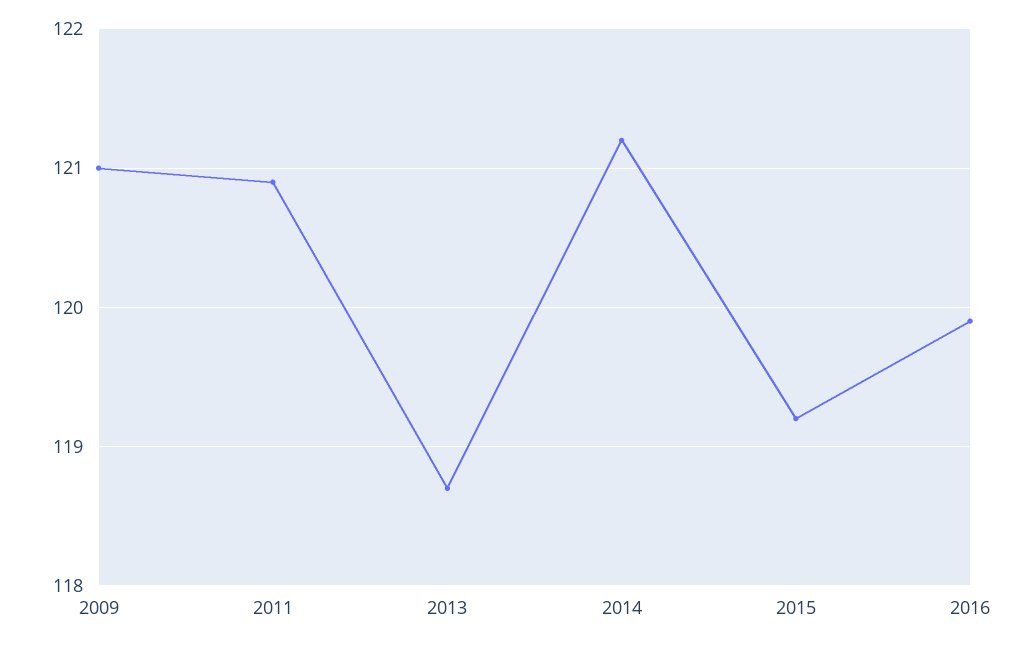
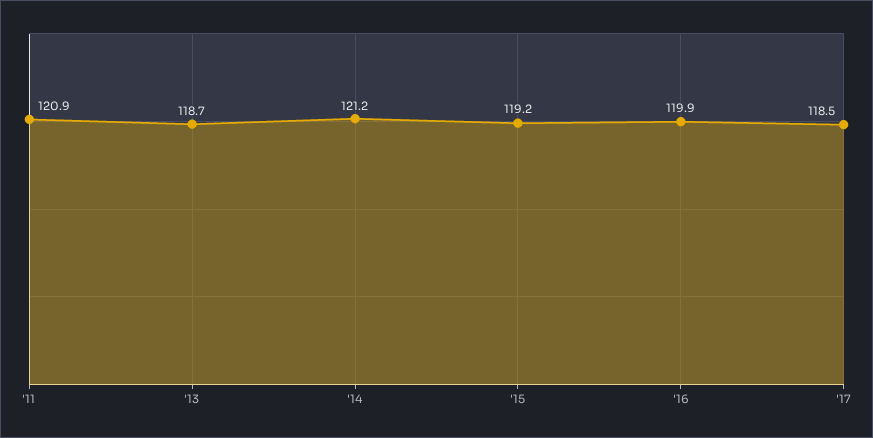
2009: 121 -> none
'17: none -> 118.5

